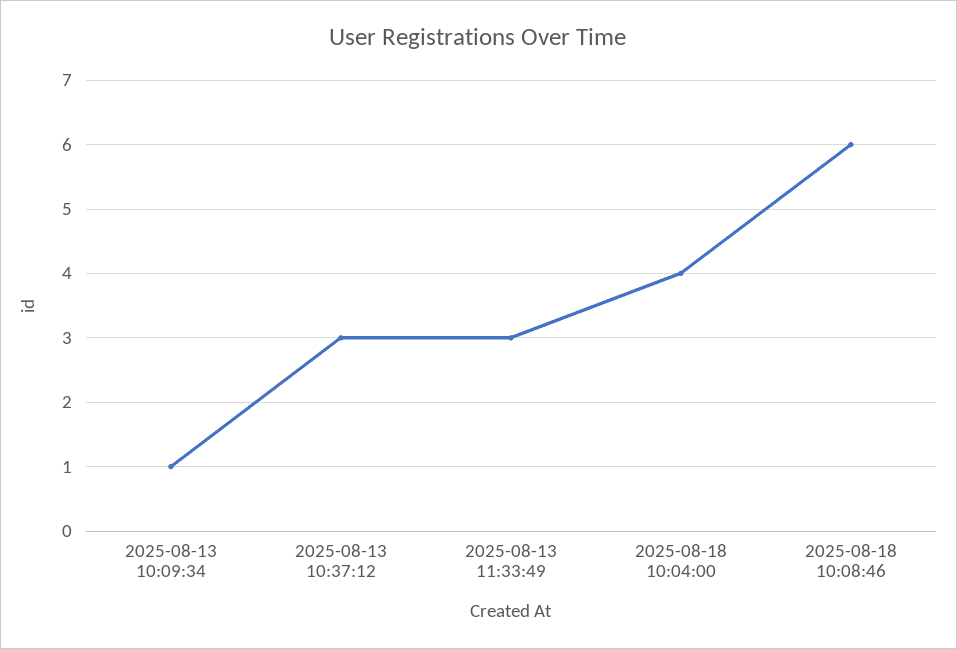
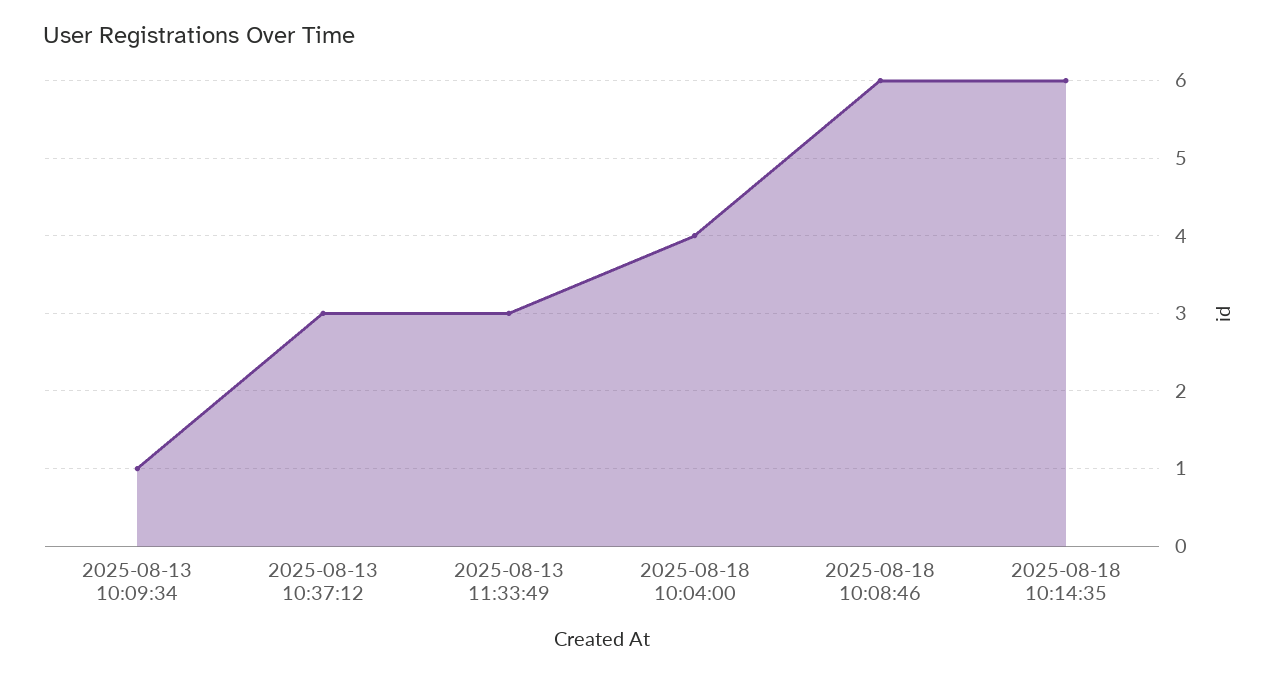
2025-08-18 10:14:35: none -> 6

